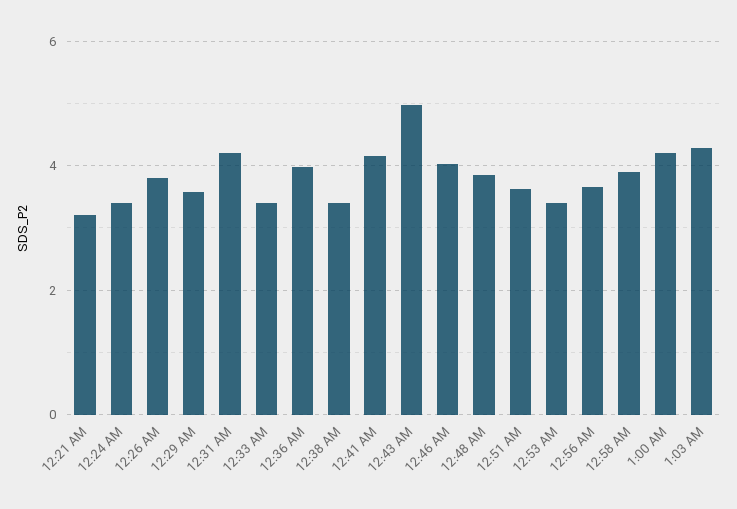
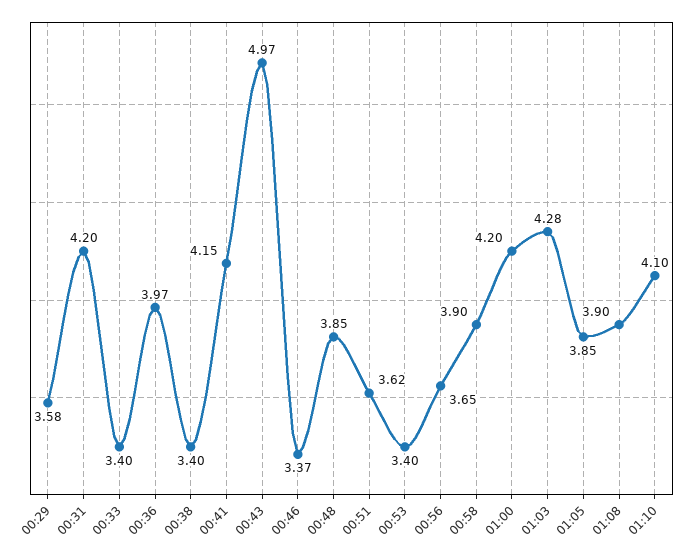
12:21 AM: 3.2 -> none
12:24 AM: 3.4 -> none
12:26 AM: 3.8 -> none
12:46 AM: 4 -> 3.37
01:05: none -> 3.85
01:08: none -> 3.9
01:10: none -> 4.1

